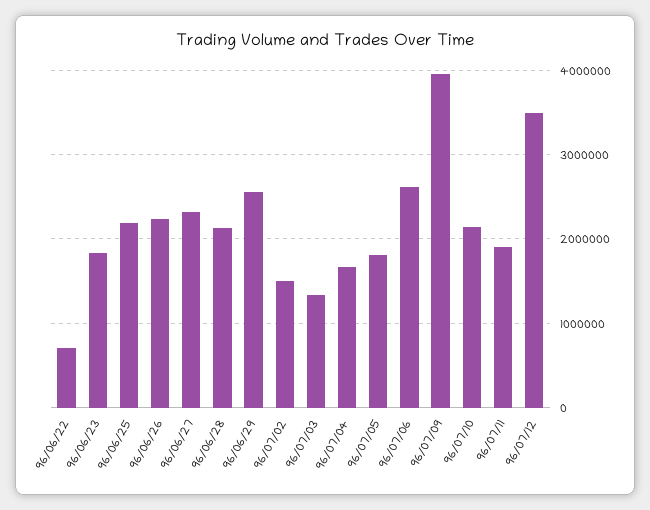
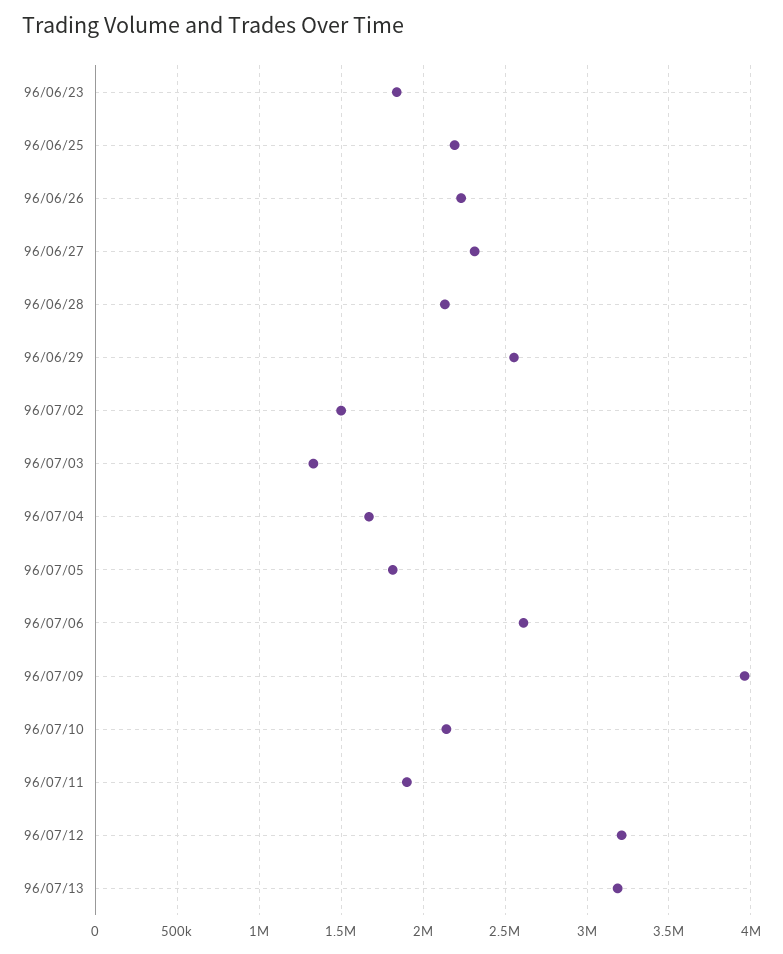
96/06/22: 700000 -> none
96/07/12: 3500000 -> 3200000
96/07/13: none -> 3200000

